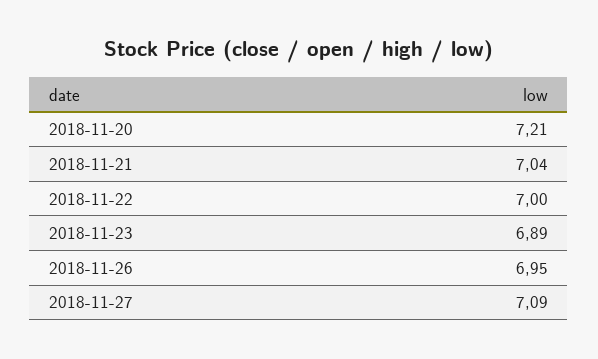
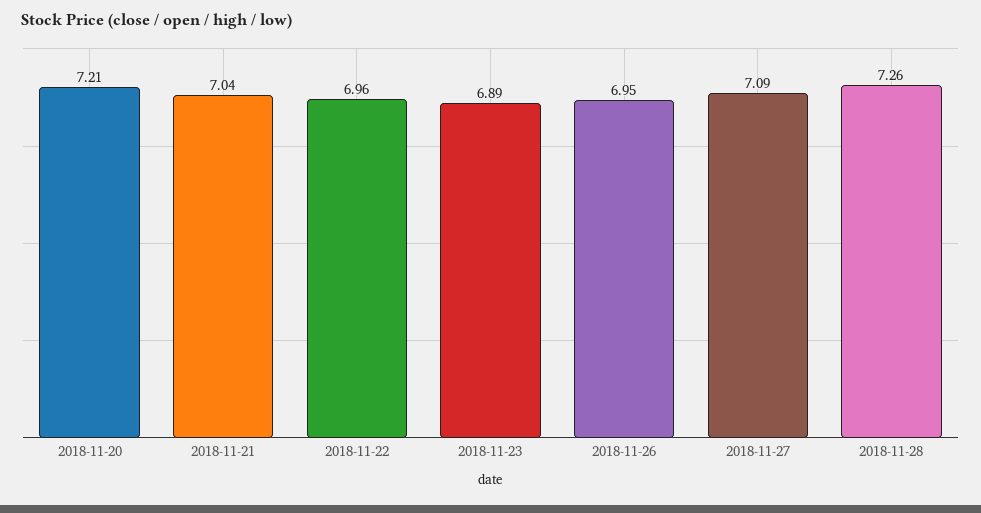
2018-11-22: 7 -> 6.96
2018-11-28: none -> 7.26

